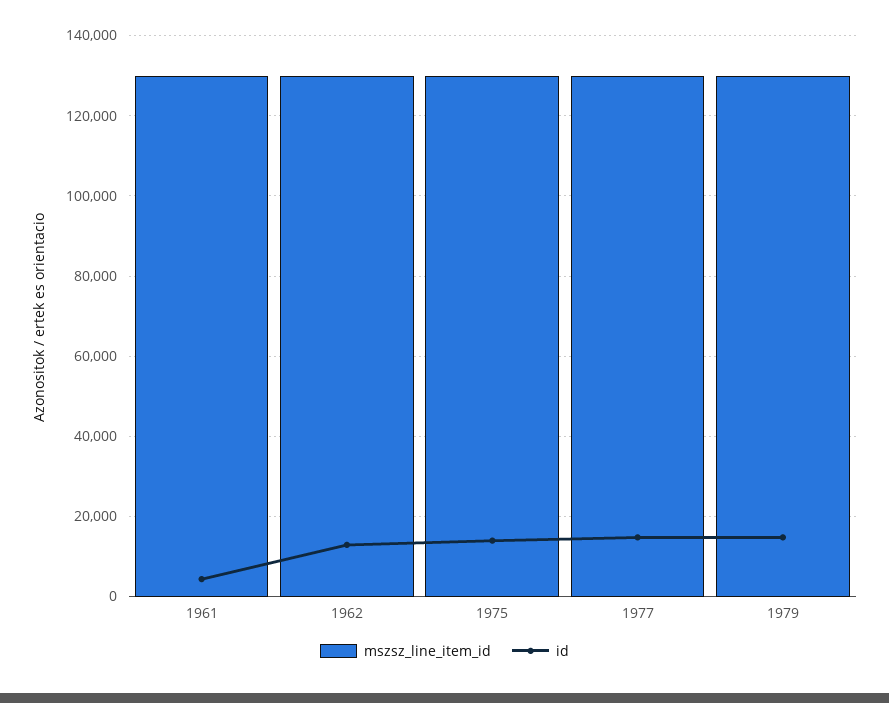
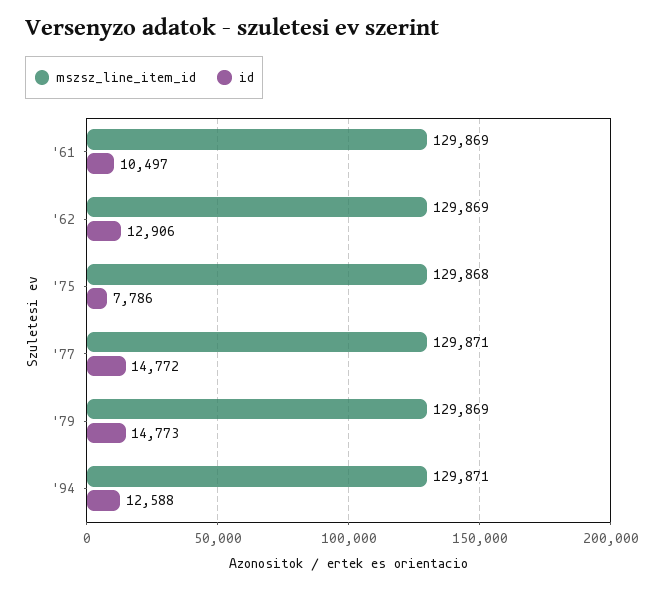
id, 1961: 4000 -> 10497
id, 1975: 14000 -> 7786
mszsz_line_item_id, '94: none -> 129871
id, '94: none -> 12588

